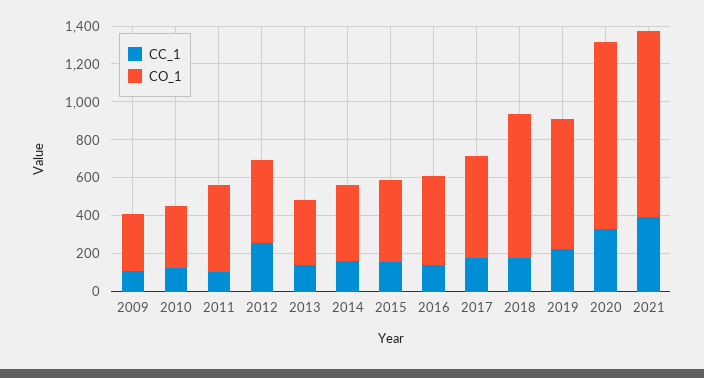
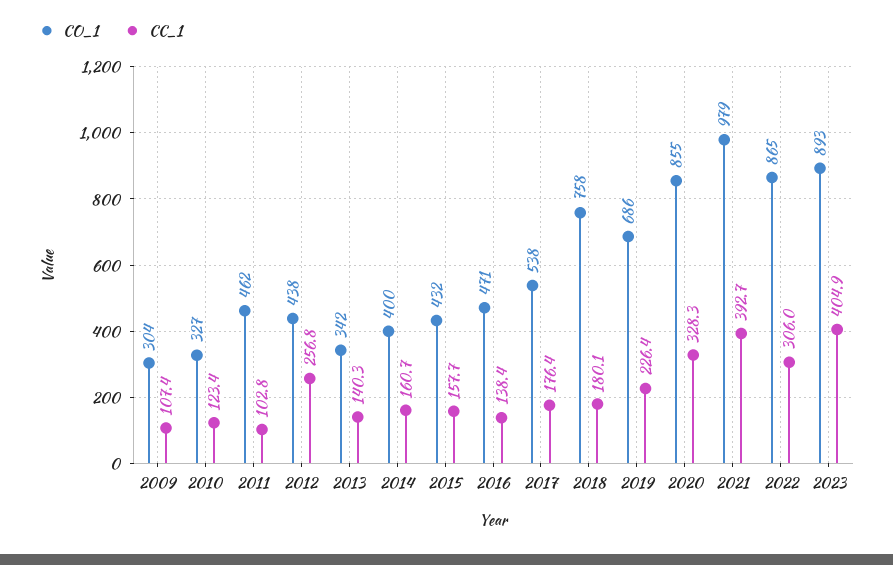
CO_1, 2020: 1000 -> 855
CO_1, 2022: none -> 865
CC_1, 2022: none -> 306
CO_1, 2023: none -> 893
CC_1, 2023: none -> 404.9

